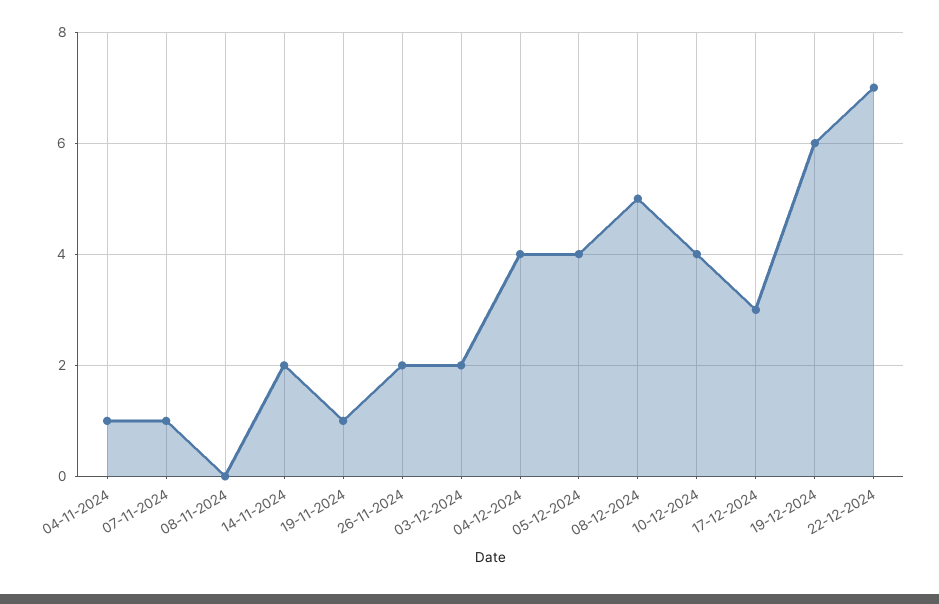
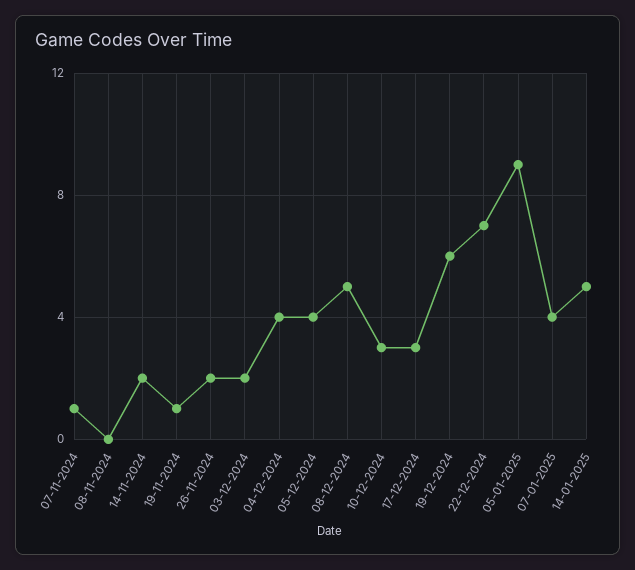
04-11-2024: 1 -> none
10-12-2024: 4 -> 3
05-01-2025: none -> 9
07-01-2025: none -> 4
14-01-2025: none -> 5

